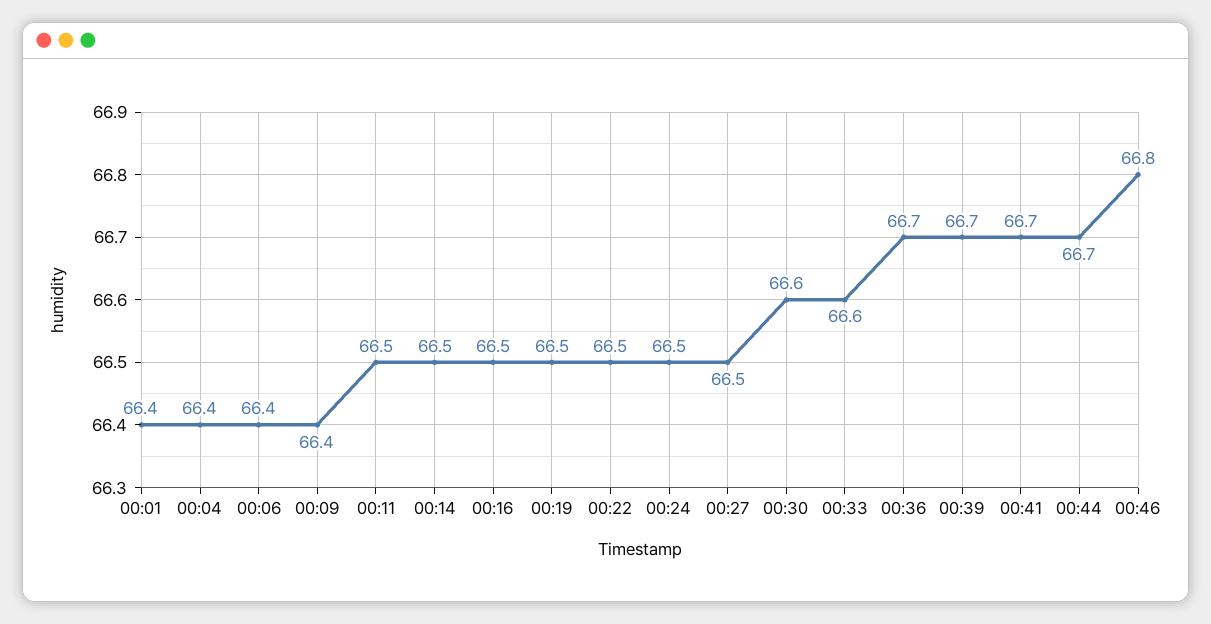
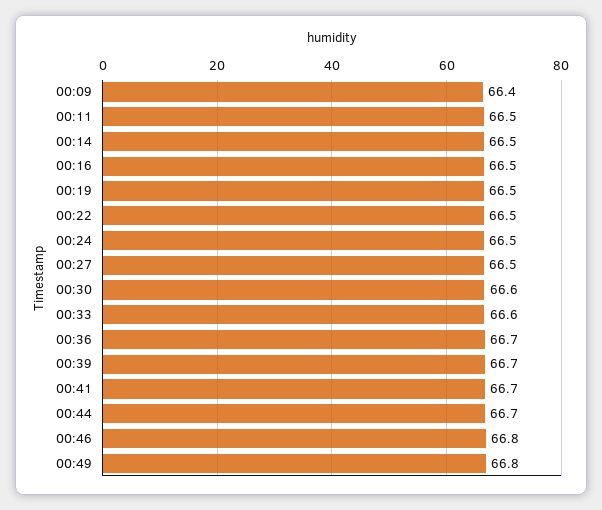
00:01: 66.4 -> none
00:04: 66.4 -> none
00:06: 66.4 -> none
00:49: none -> 66.8

